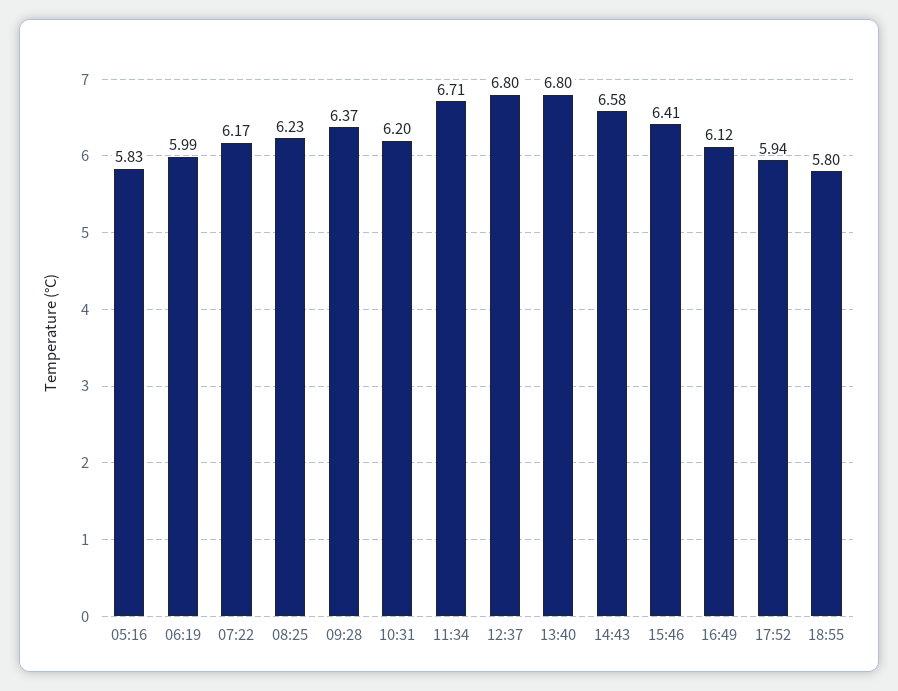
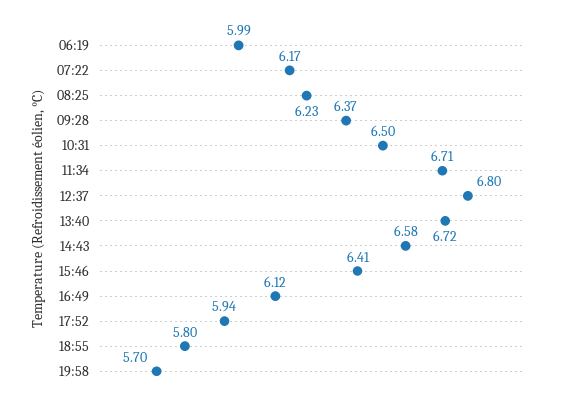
05:16: 5.83 -> none
10:31: 6.2 -> 6.5
13:40: 6.8 -> 6.72
19:58: none -> 5.7

